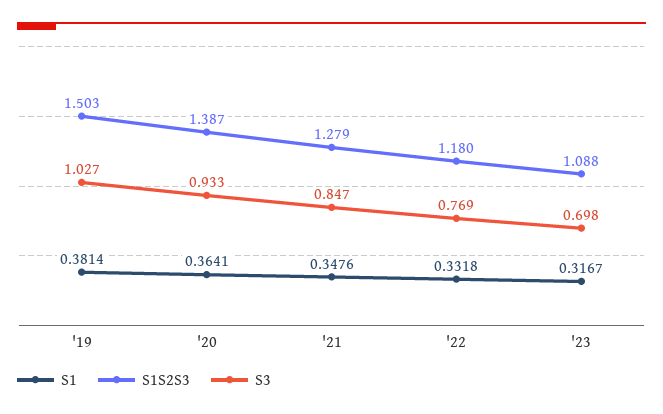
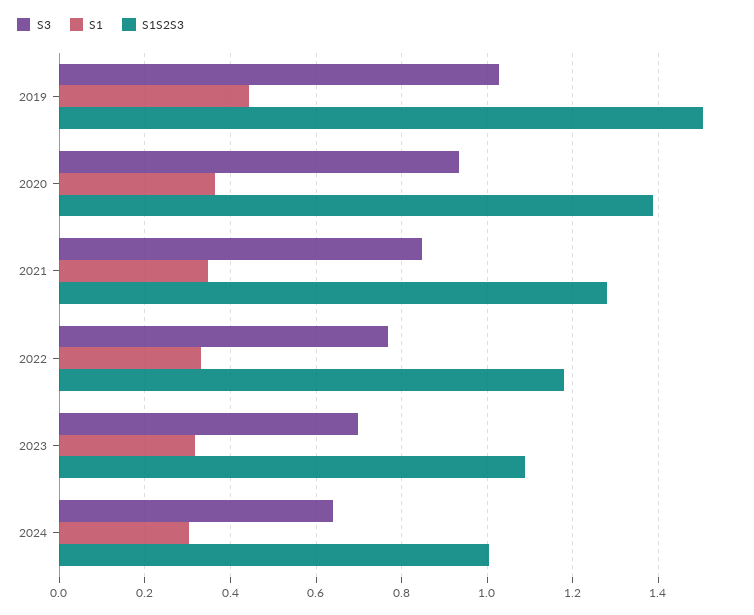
S1, '19: 0.3814 -> 0.44
S3, 2024: none -> 0.64
S1, 2024: none -> 0.3
S1S2S3, 2024: none -> 1

